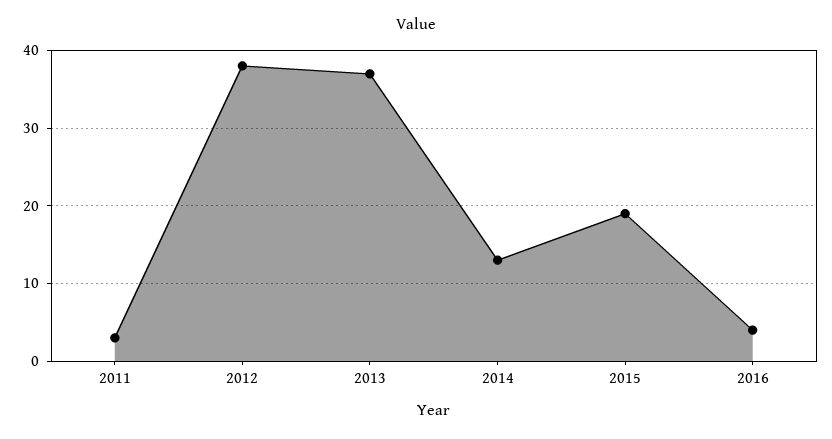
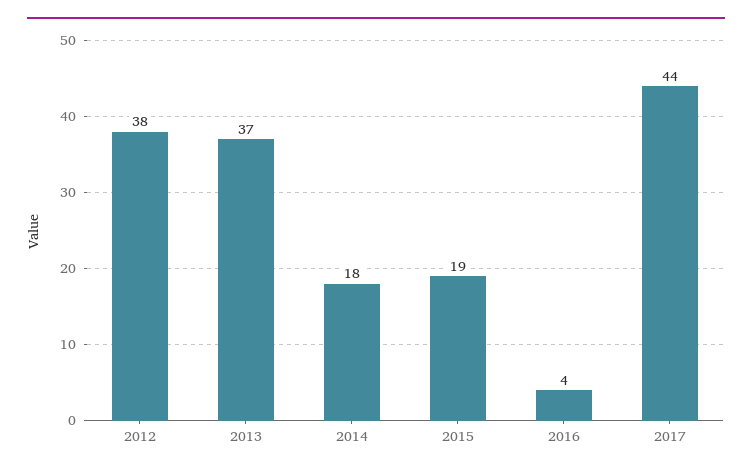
2011: 3 -> none
2014: 13 -> 18
2017: none -> 44

